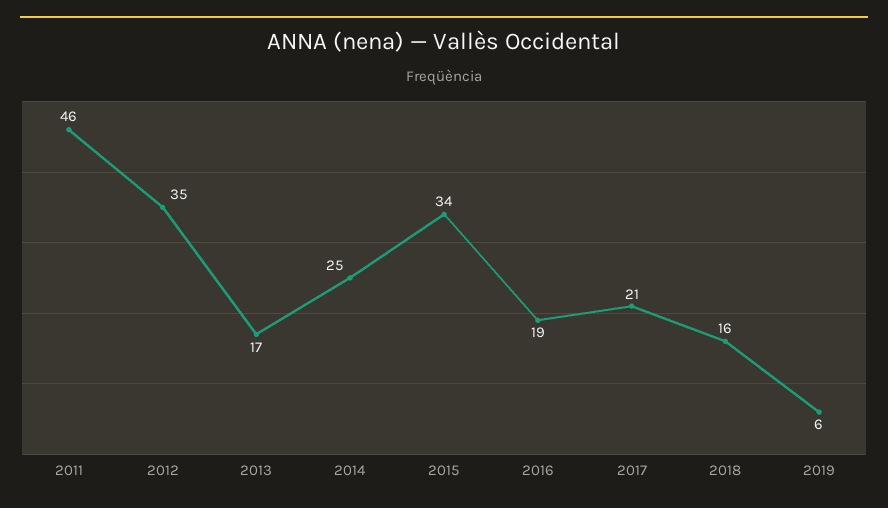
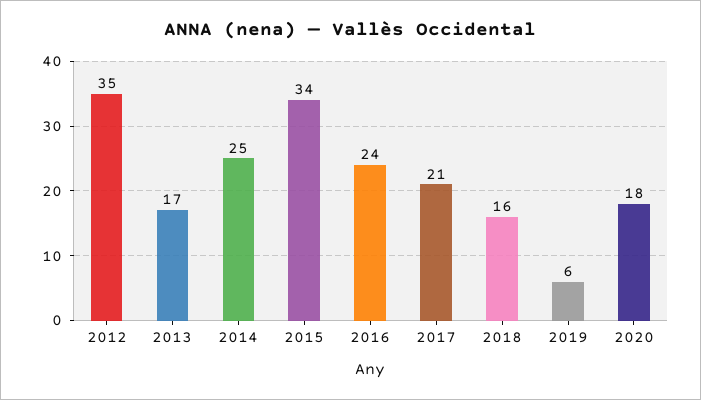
2011: 46 -> none
2016: 19 -> 24
2020: none -> 18

